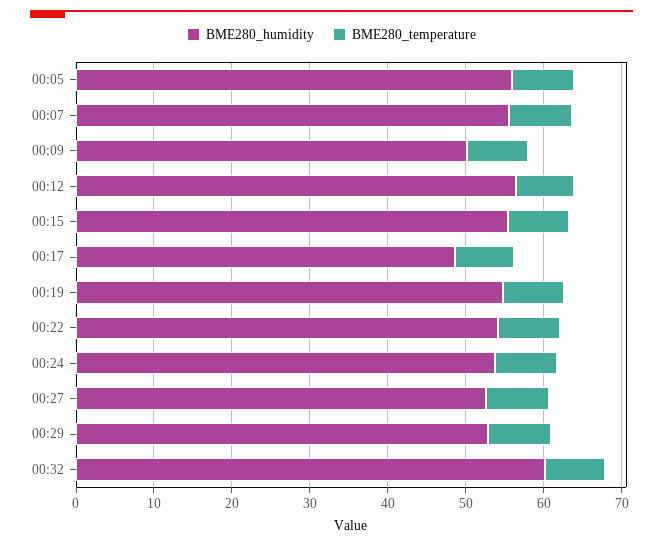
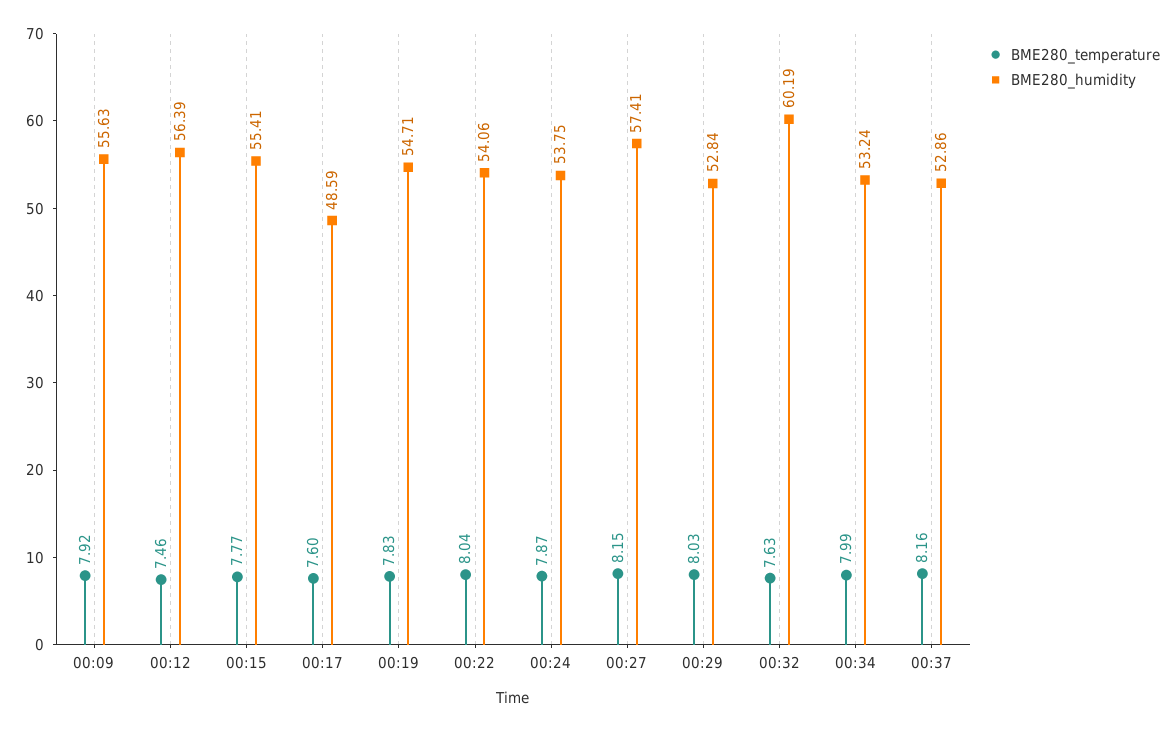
BME280_humidity, 00:05: 56 -> none
BME280_temperature, 00:05: 8 -> none
BME280_humidity, 00:07: 56 -> none
BME280_temperature, 00:07: 8 -> none
BME280_humidity, 00:09: 50 -> 55.63
BME280_humidity, 00:27: 52 -> 57.41
BME280_temperature, 00:34: none -> 7.99
BME280_humidity, 00:34: none -> 53.24
BME280_temperature, 00:37: none -> 8.16
BME280_humidity, 00:37: none -> 52.86

